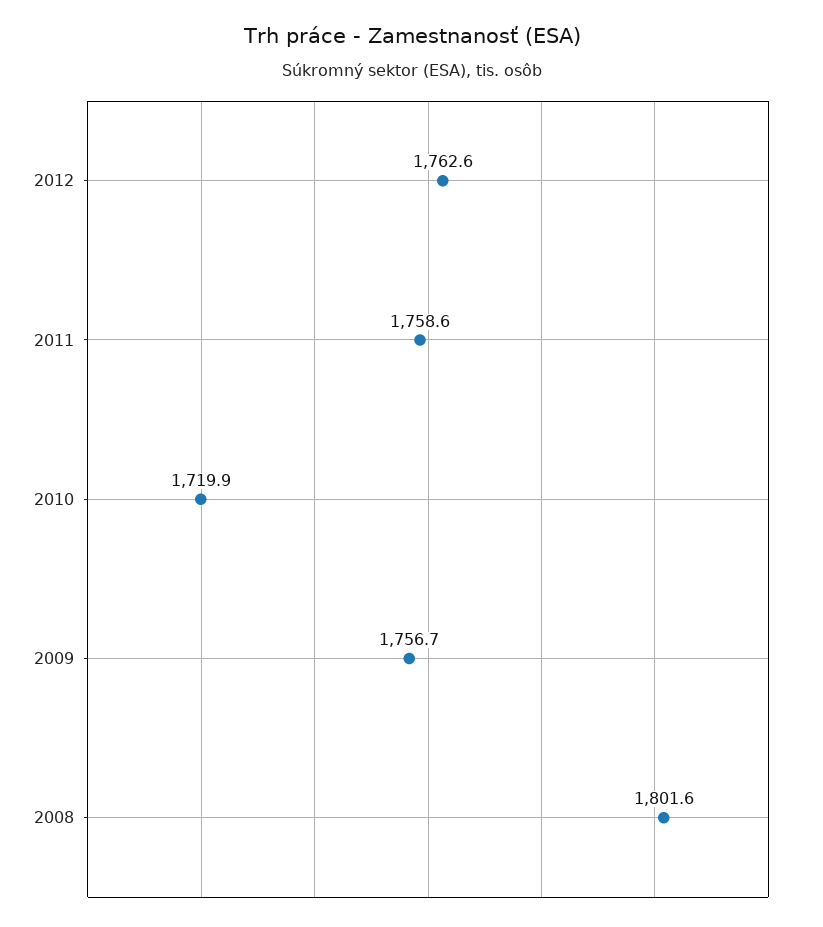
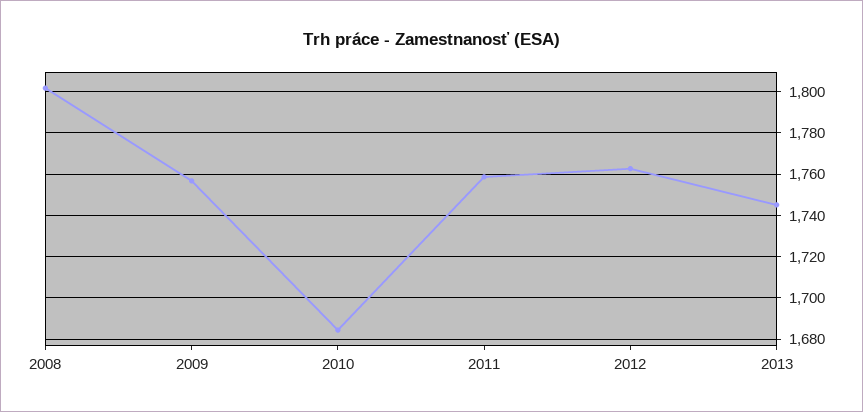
2010: 1719.9 -> 1685
2013: none -> 1745

